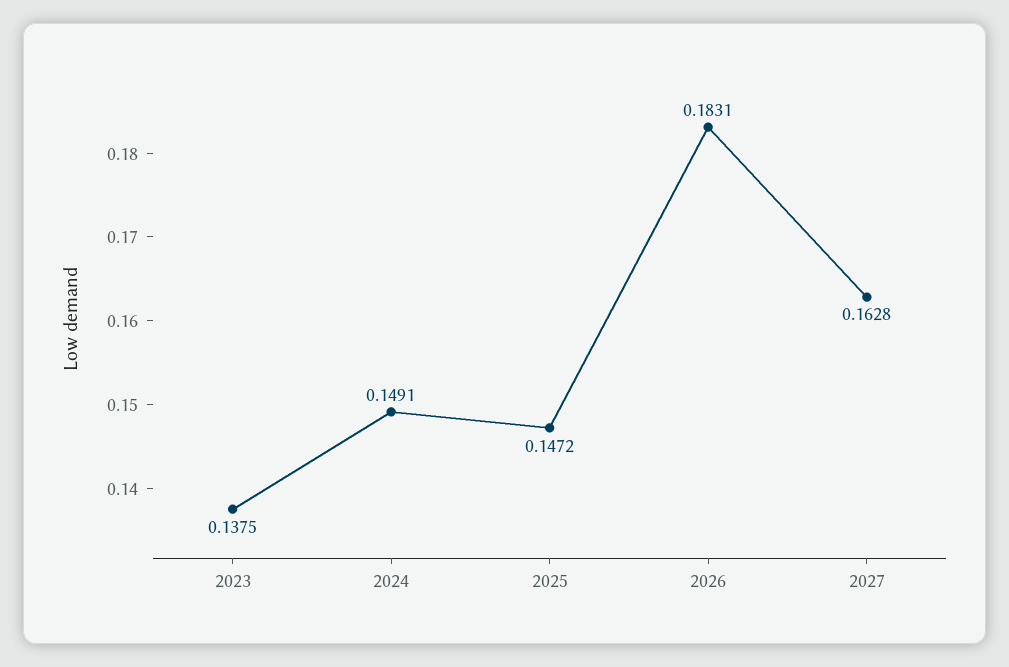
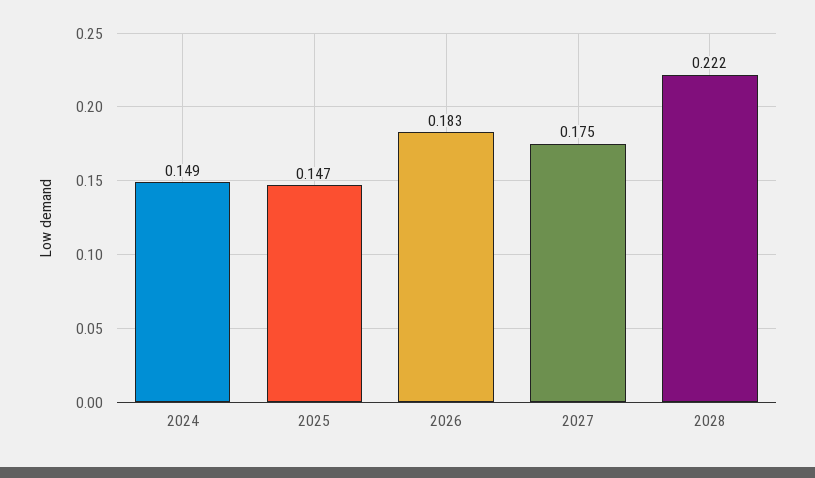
2023: 0.1375 -> none
2027: 0.1628 -> 0.175
2028: none -> 0.222

